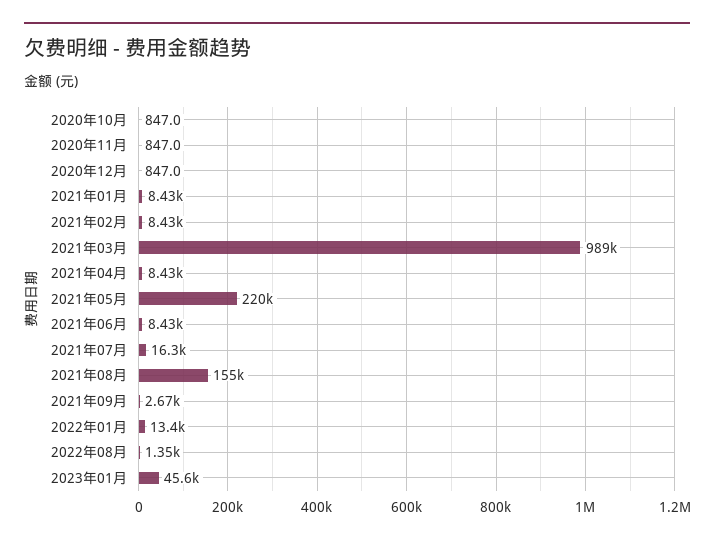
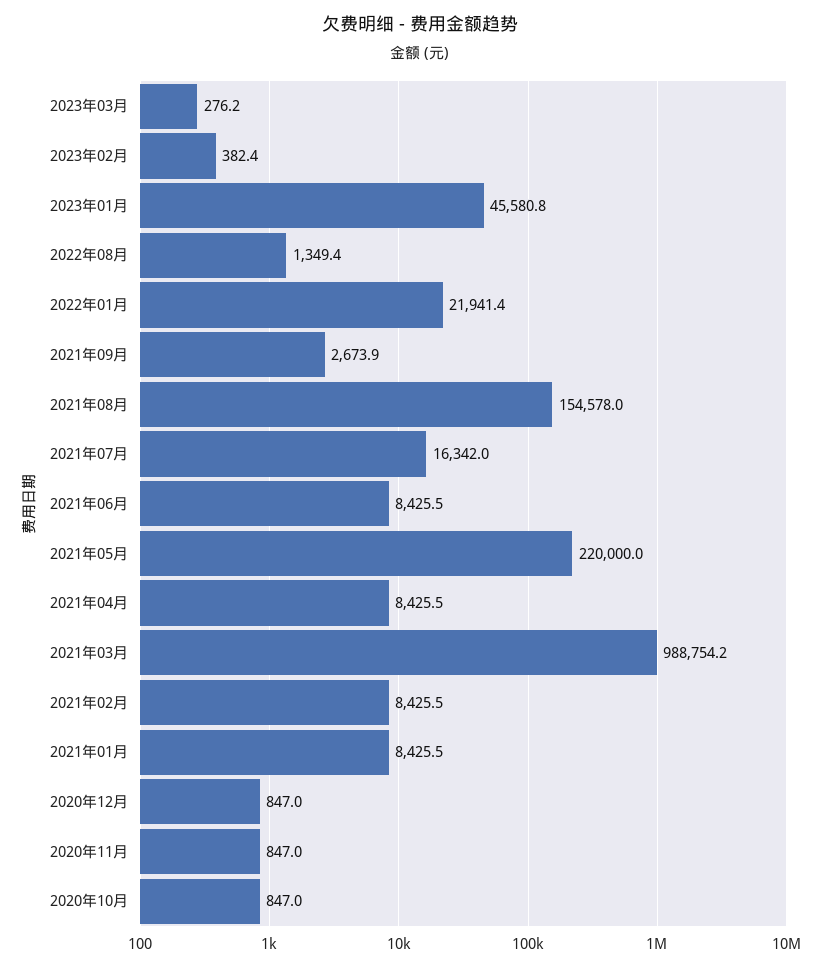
2022年01月: 13400 -> 21941.4
2023年03月: none -> 276.2
2023年02月: none -> 382.4

